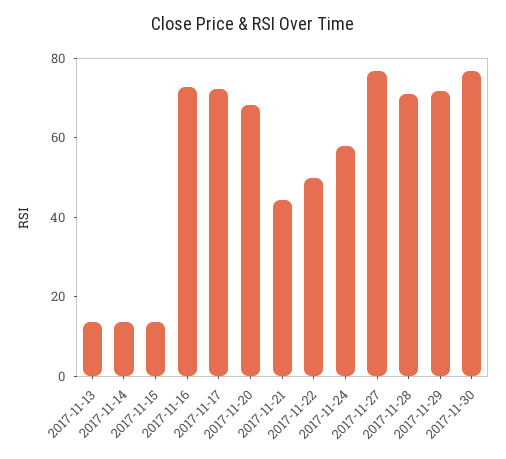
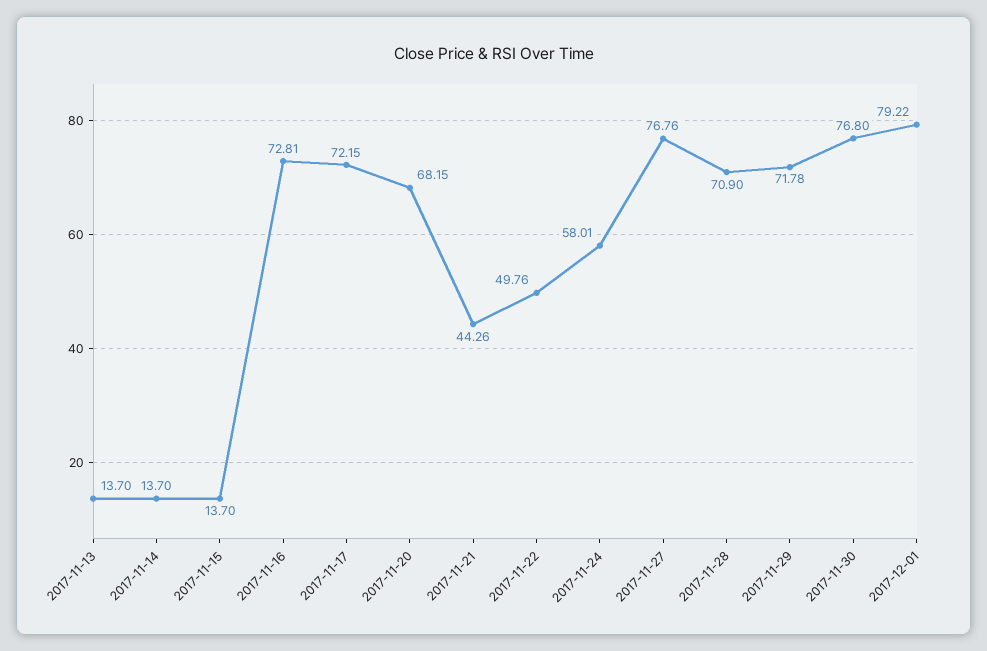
2017-12-01: none -> 79.22

